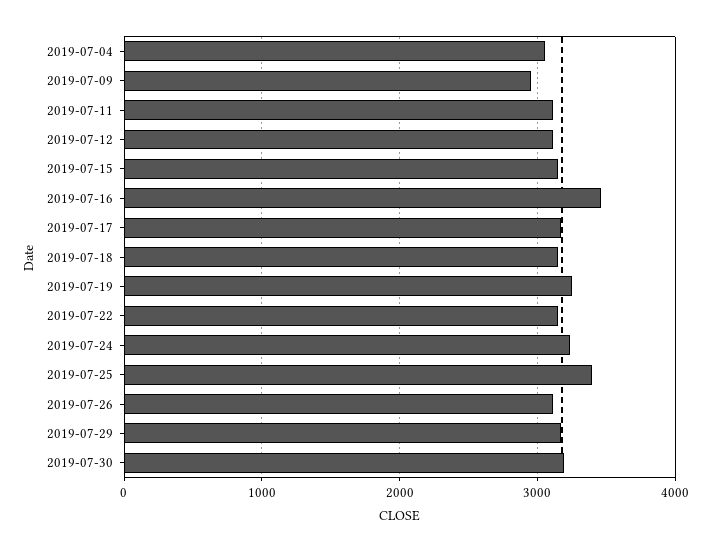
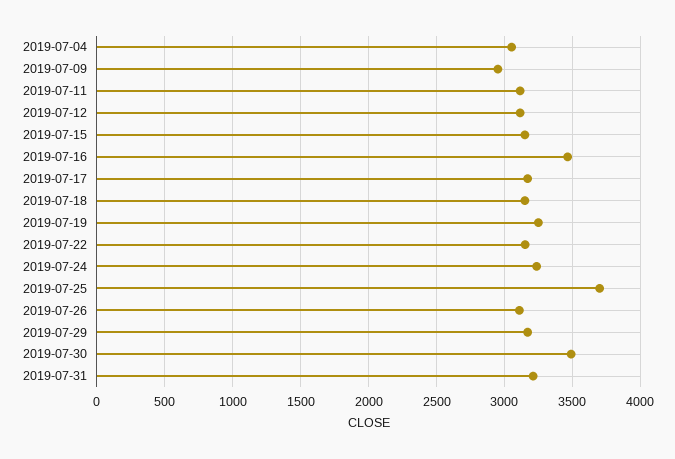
2019-07-25: 3400 -> 3700
2019-07-30: 3200 -> 3500
2019-07-31: none -> 3200

